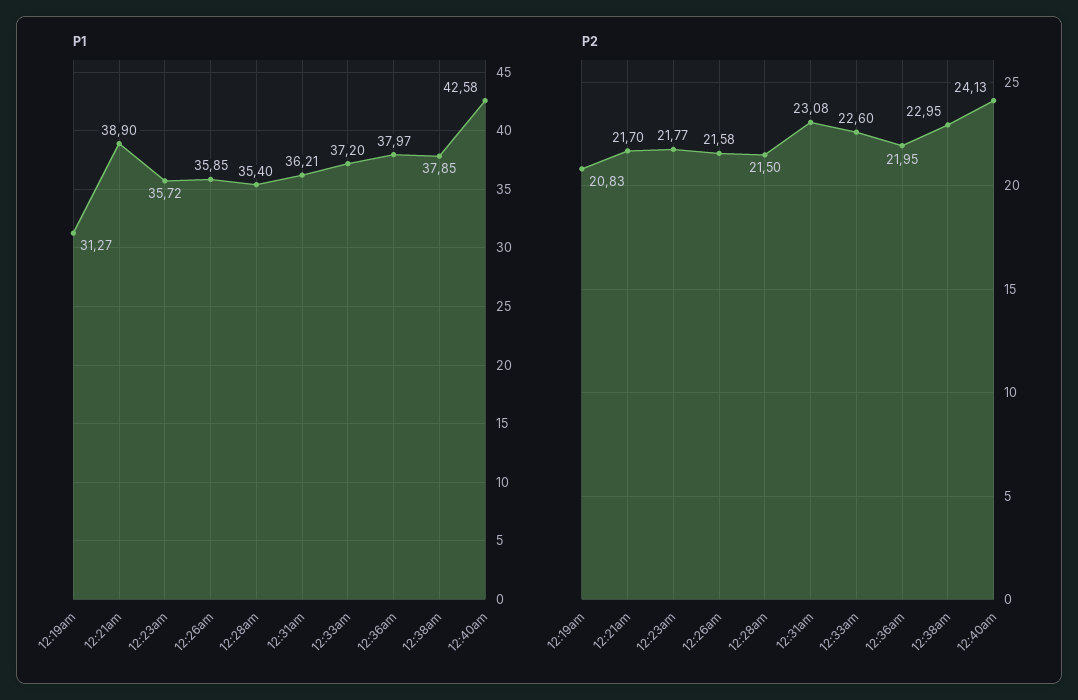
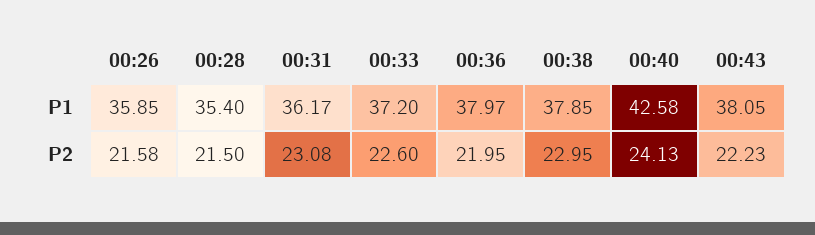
P1, 12:19am: 31.27 -> none
P1, 12:21am: 38.9 -> none
P1, 12:23am: 35.72 -> none
P1, 12:31am: 36.21 -> 36.17
P2, 12:19am: 20.83 -> none
P2, 12:21am: 21.7 -> none
P2, 12:23am: 21.77 -> none
P1, 00:43: none -> 38.05
P2, 00:43: none -> 22.23

